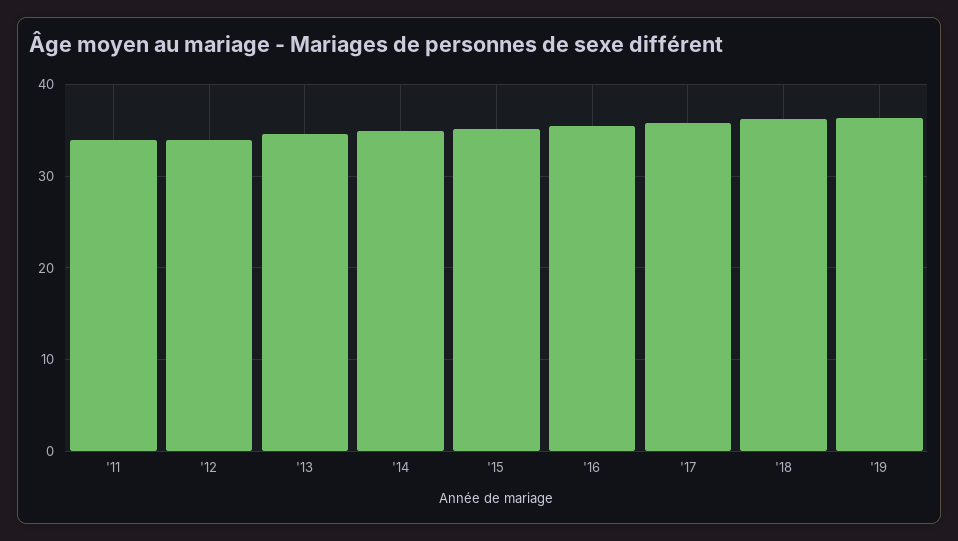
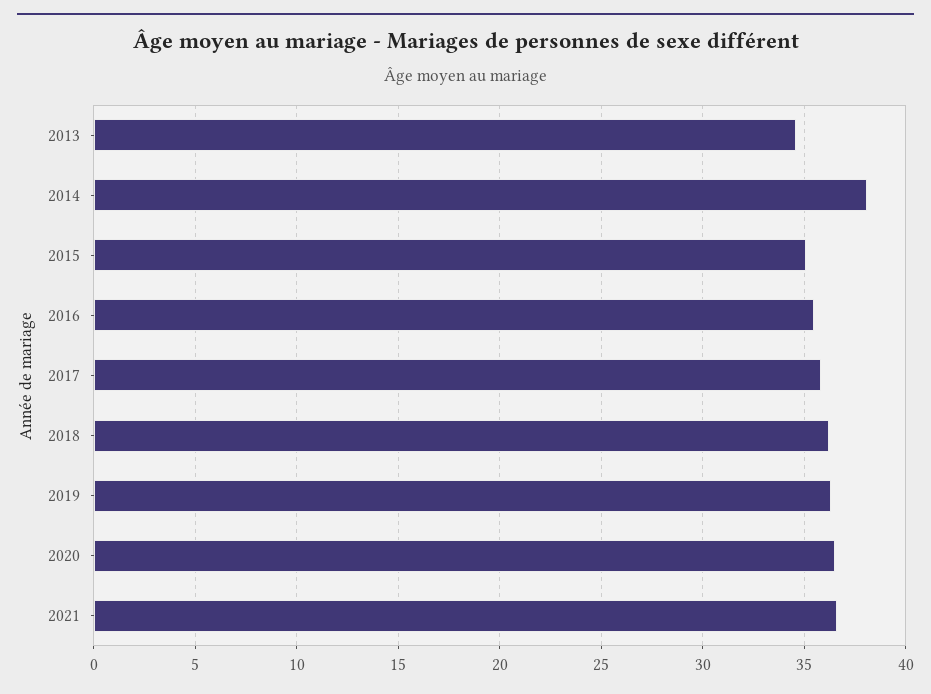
'11: 34 -> none
'12: 34 -> none
'14: 35 -> 38
2020: none -> 36.5
2021: none -> 36.5

